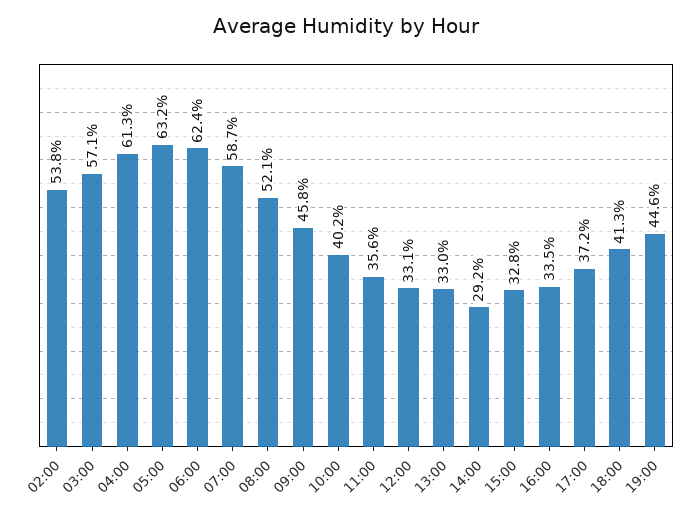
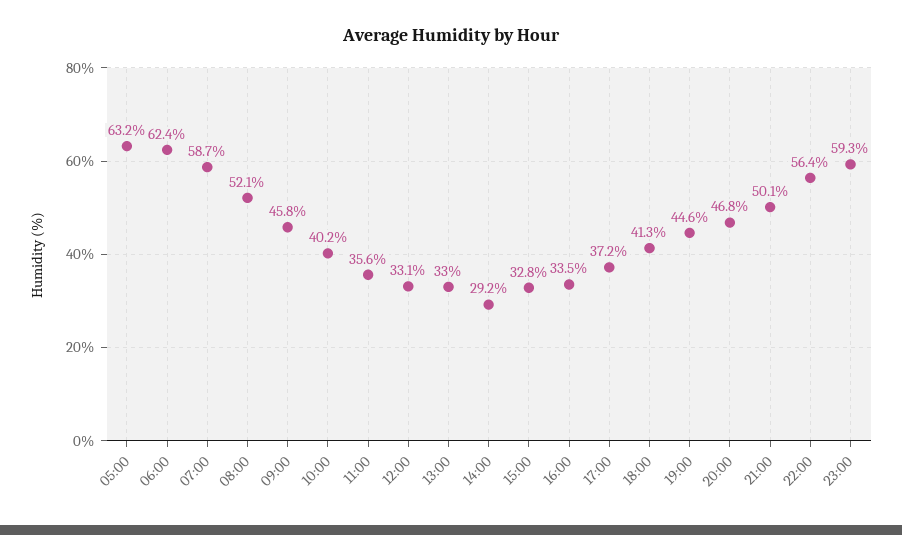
02:00: 53.8 -> none
03:00: 57.1 -> none
04:00: 61.3 -> none
20:00: none -> 46.8
21:00: none -> 50.1
22:00: none -> 56.4
23:00: none -> 59.3

